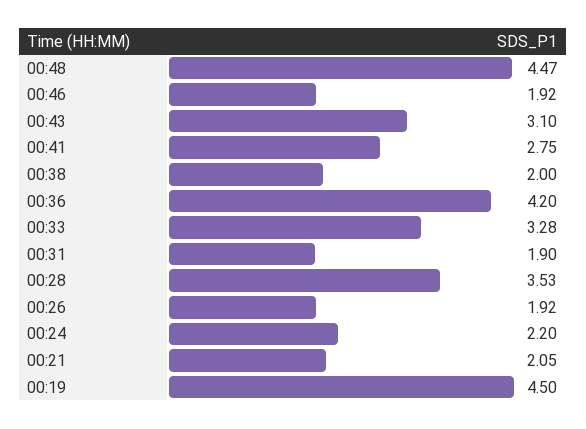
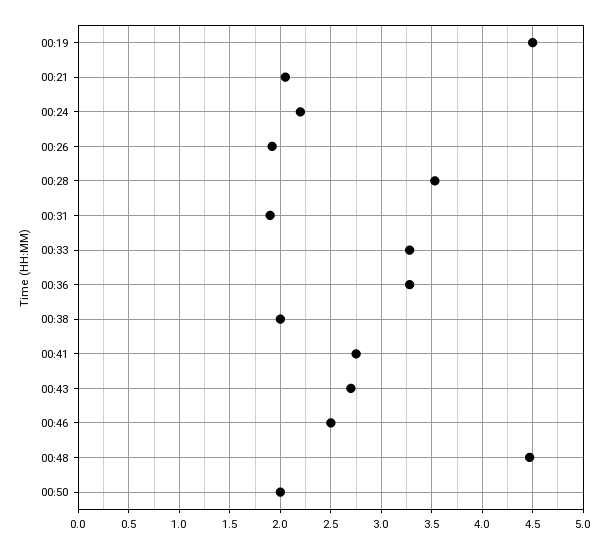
00:46: 1.92 -> 2.5
00:43: 3.1 -> 2.7
00:36: 4.2 -> 3.3
00:50: none -> 2

